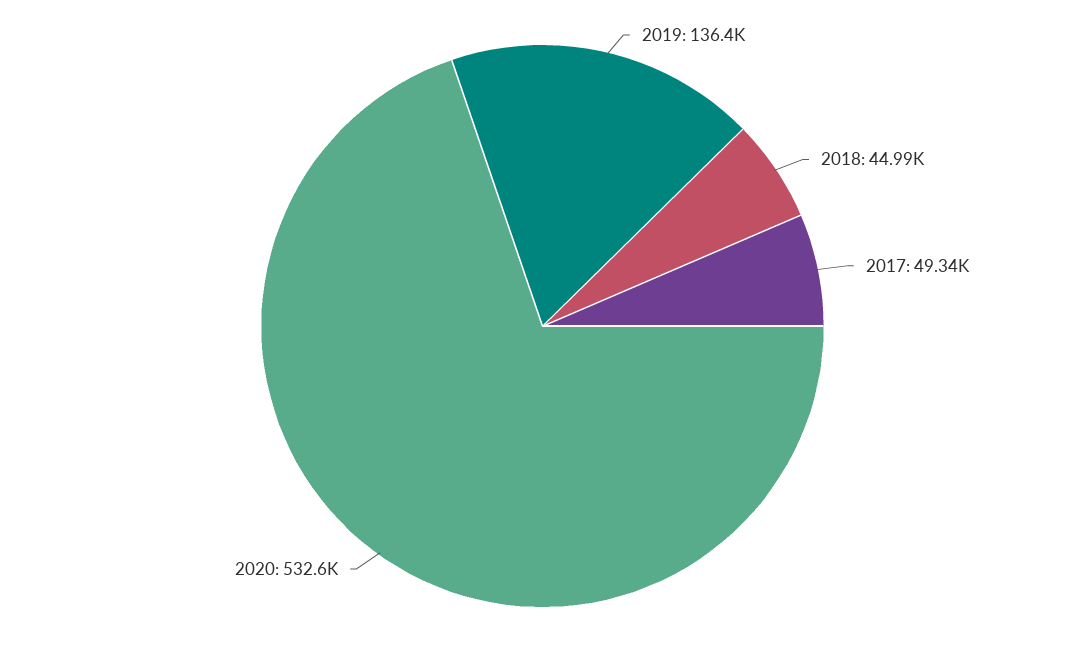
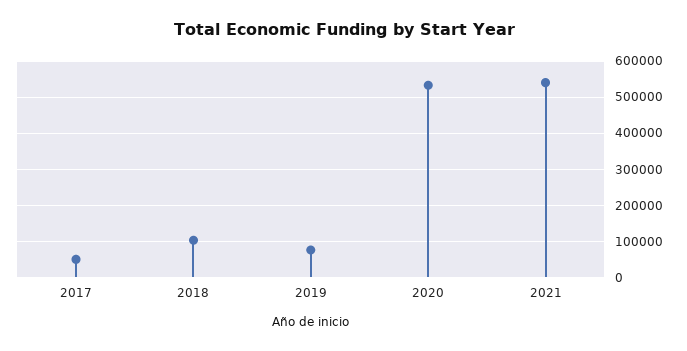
2019: 136400 -> 80000
2018: 44990 -> 100000
2021: none -> 540000

